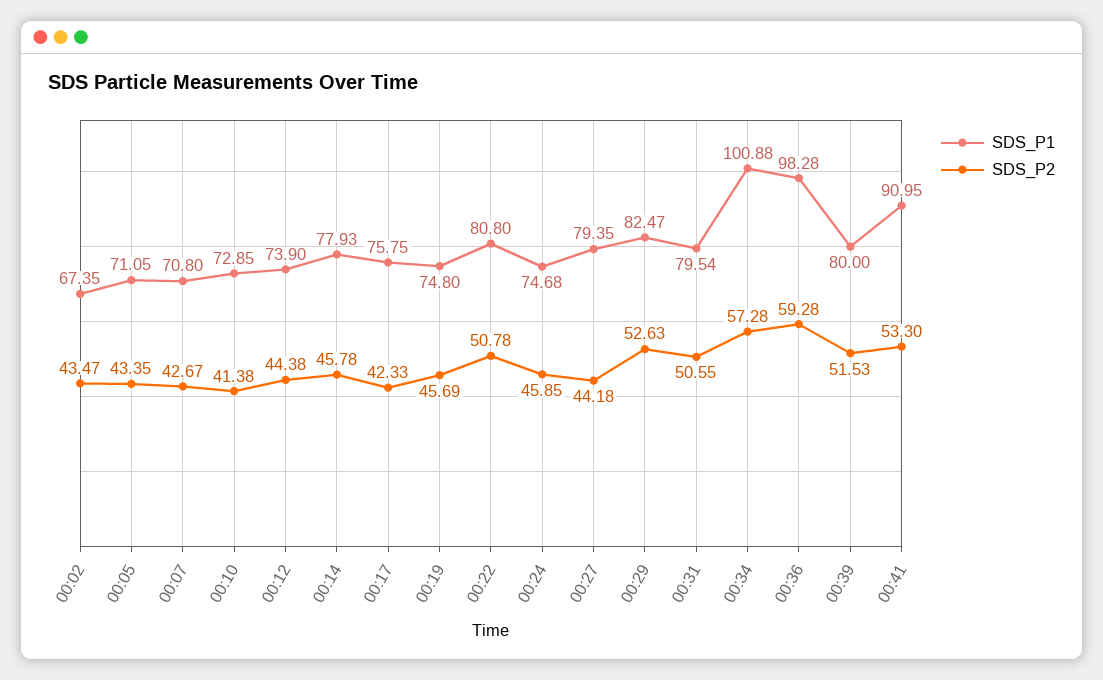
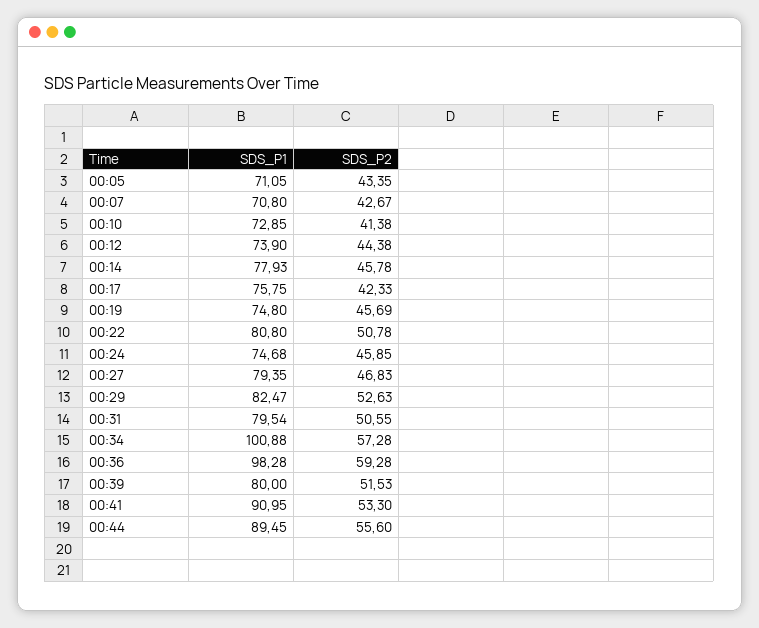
SDS_P1, 00:02: 67.35 -> none
SDS_P2, 00:02: 43.47 -> none
SDS_P2, 00:27: 44.18 -> 46.83
SDS_P1, 00:44: none -> 89.45
SDS_P2, 00:44: none -> 55.6

